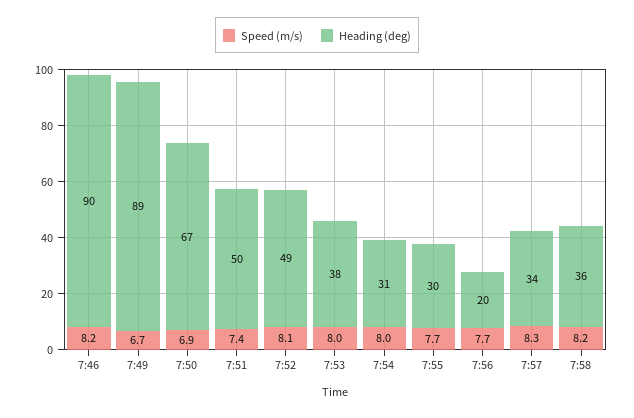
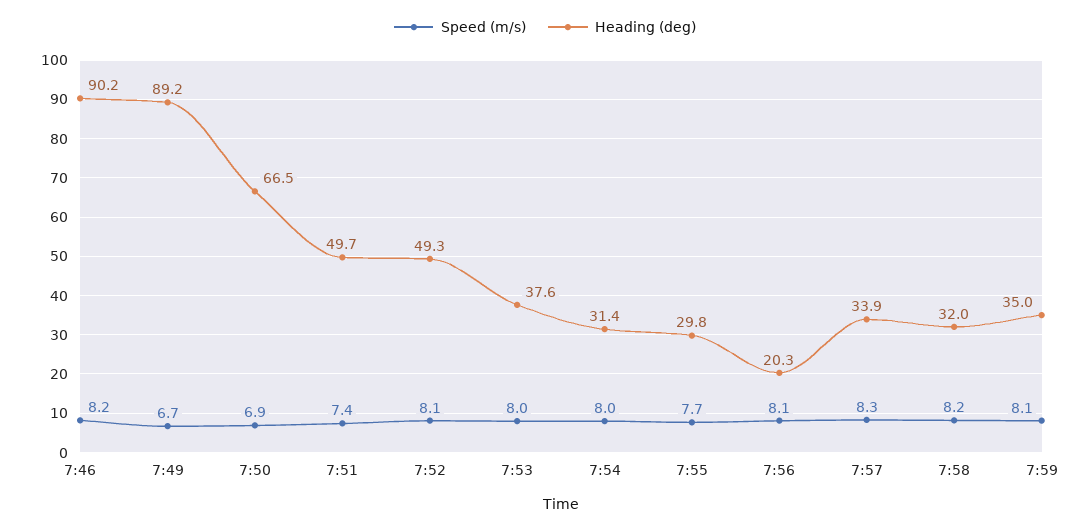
Speed (m/s), 7:56: 7.7 -> 8.1
Heading (deg), 7:58: 36 -> 32
Speed (m/s), 7:59: none -> 8.1
Heading (deg), 7:59: none -> 35

